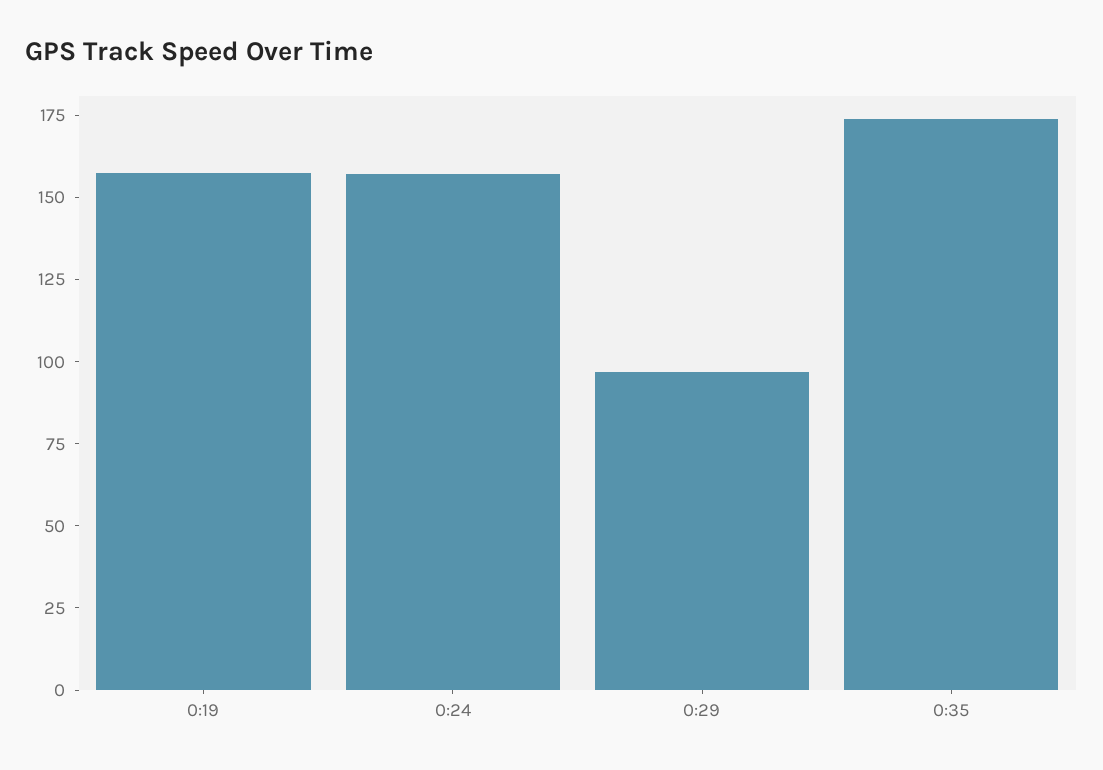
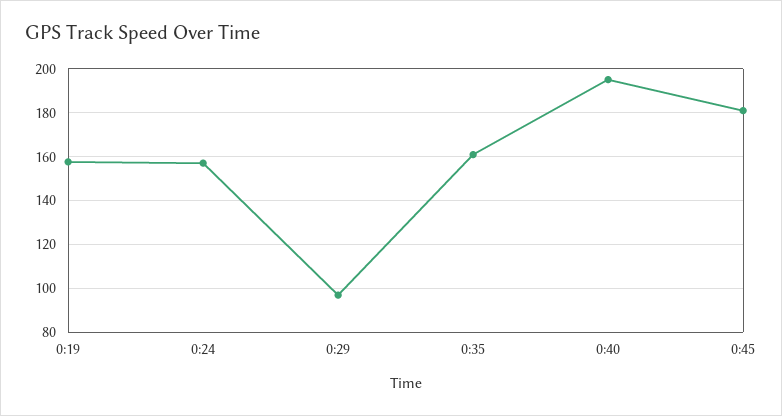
0:35: 175 -> 160
0:40: none -> 195
0:45: none -> 180

